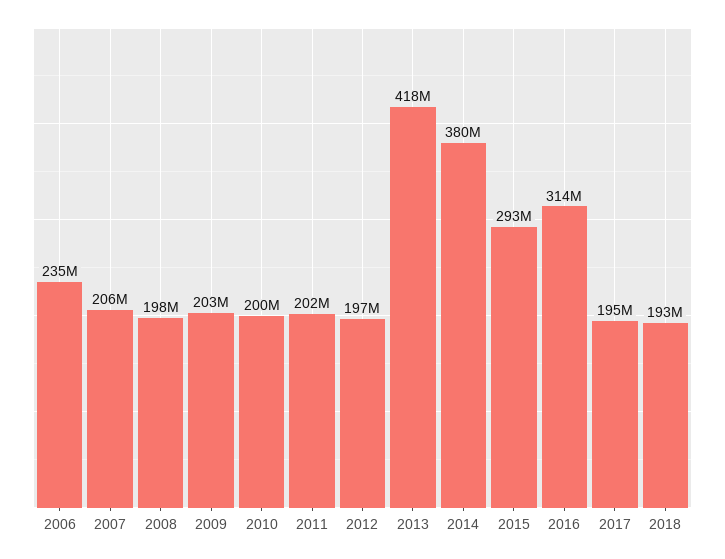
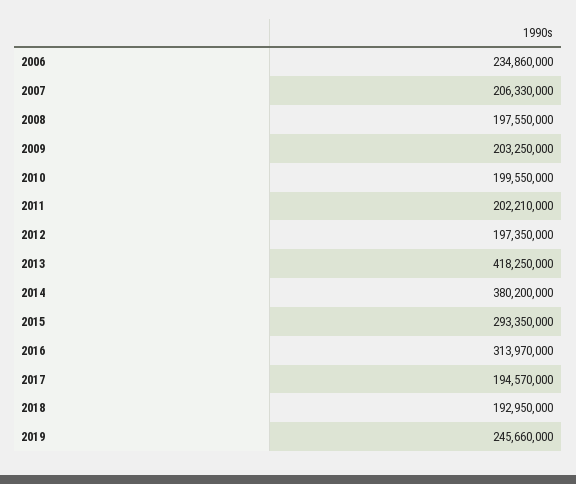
2019: none -> 245660000

